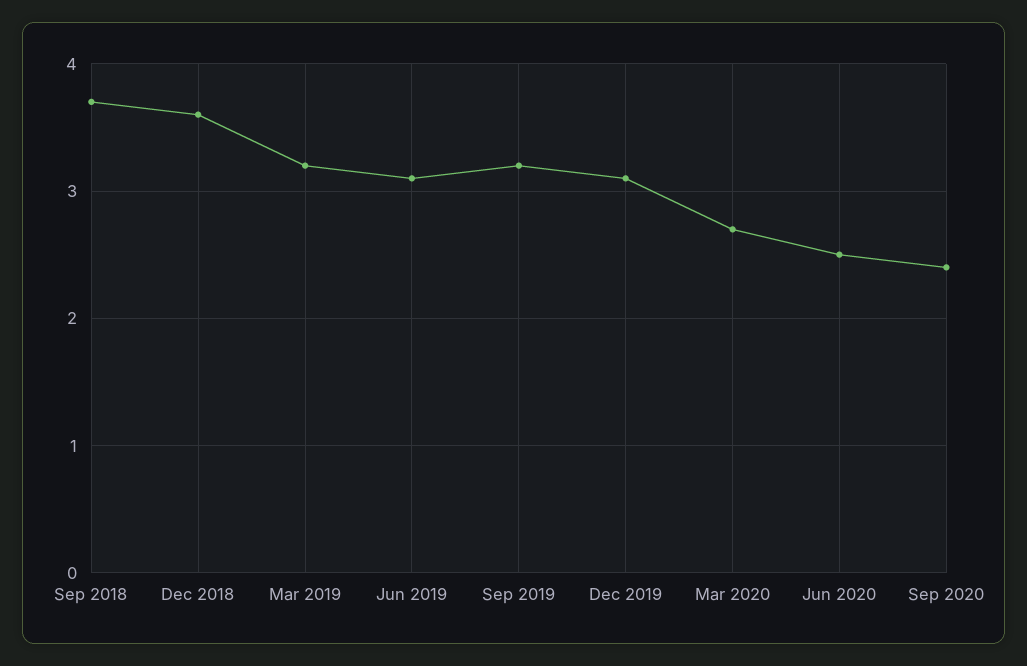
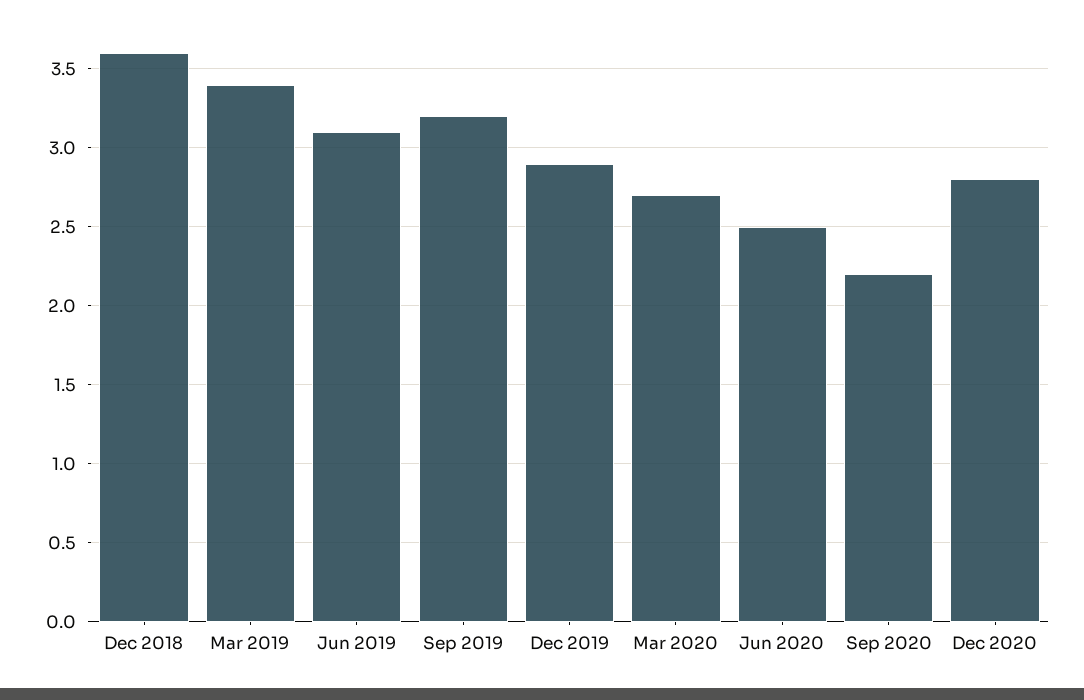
Sep 2018: 3.7 -> none
Mar 2019: 3.2 -> 3.4
Dec 2019: 3.1 -> 2.9
Sep 2020: 2.4 -> 2.2
Dec 2020: none -> 2.8

